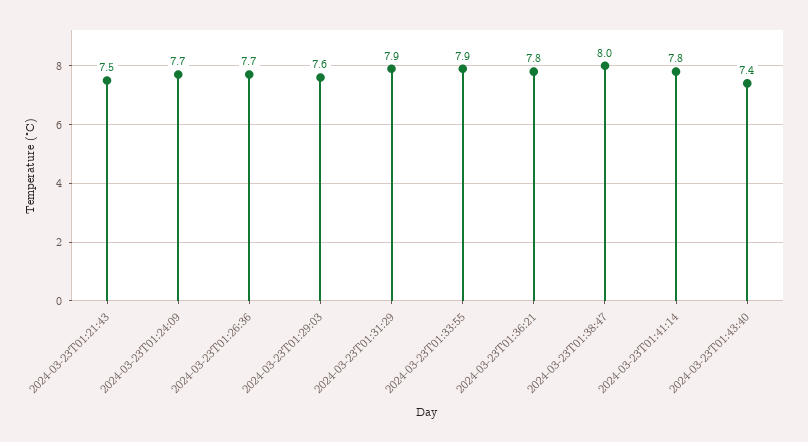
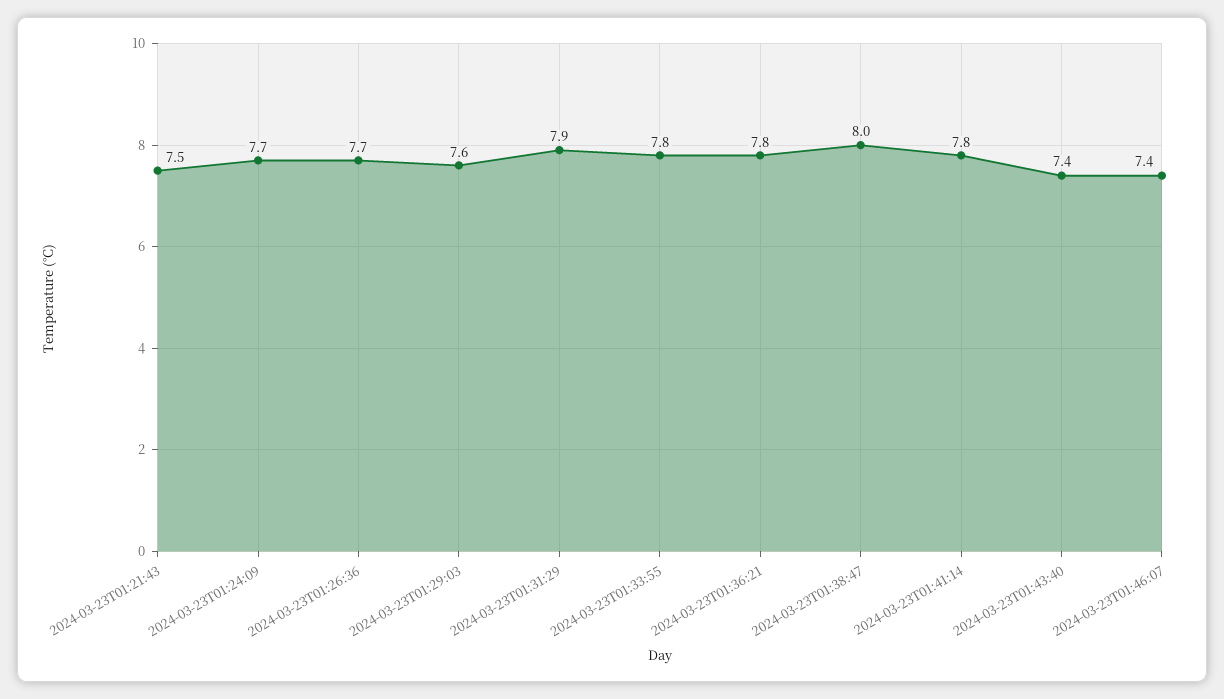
2024-03-23T01:33:55: 7.9 -> 7.8
2024-03-23T01:46:07: none -> 7.4

